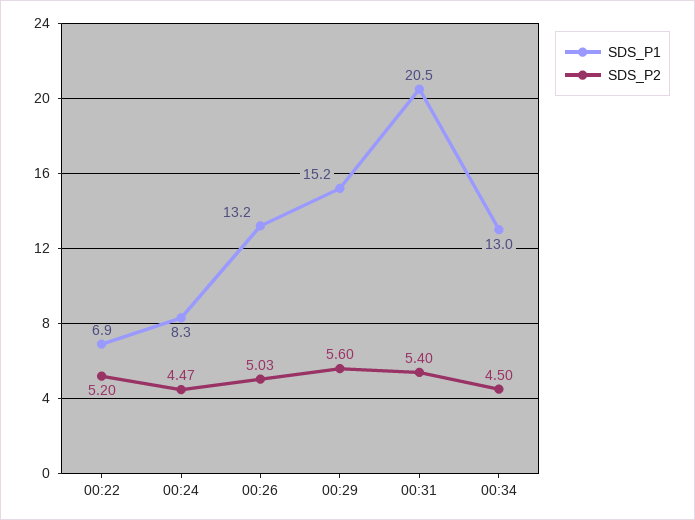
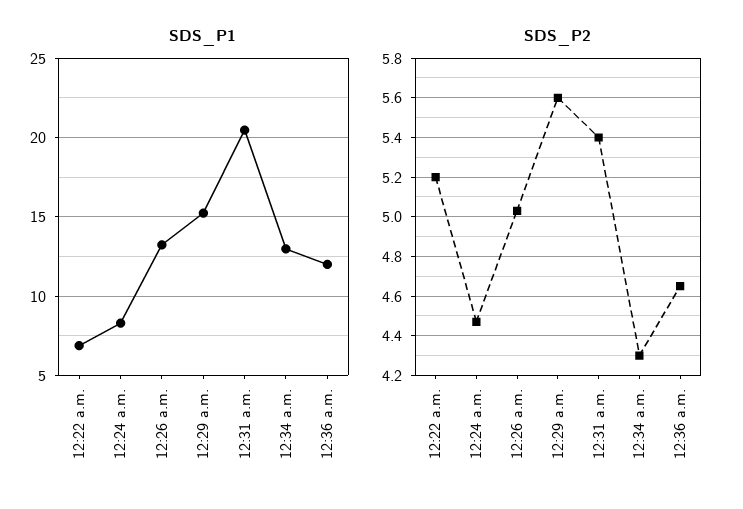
SDS_P2, 00:34: 4.5 -> 4.3
SDS_P1, 12:36 a.m.: none -> 12
SDS_P2, 12:36 a.m.: none -> 4.65

